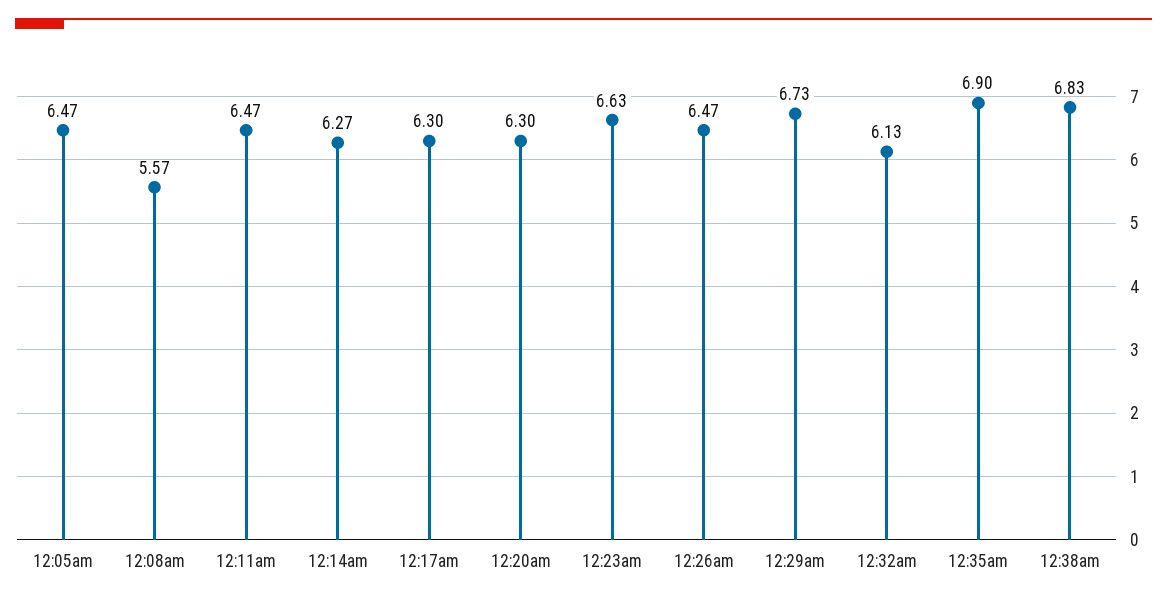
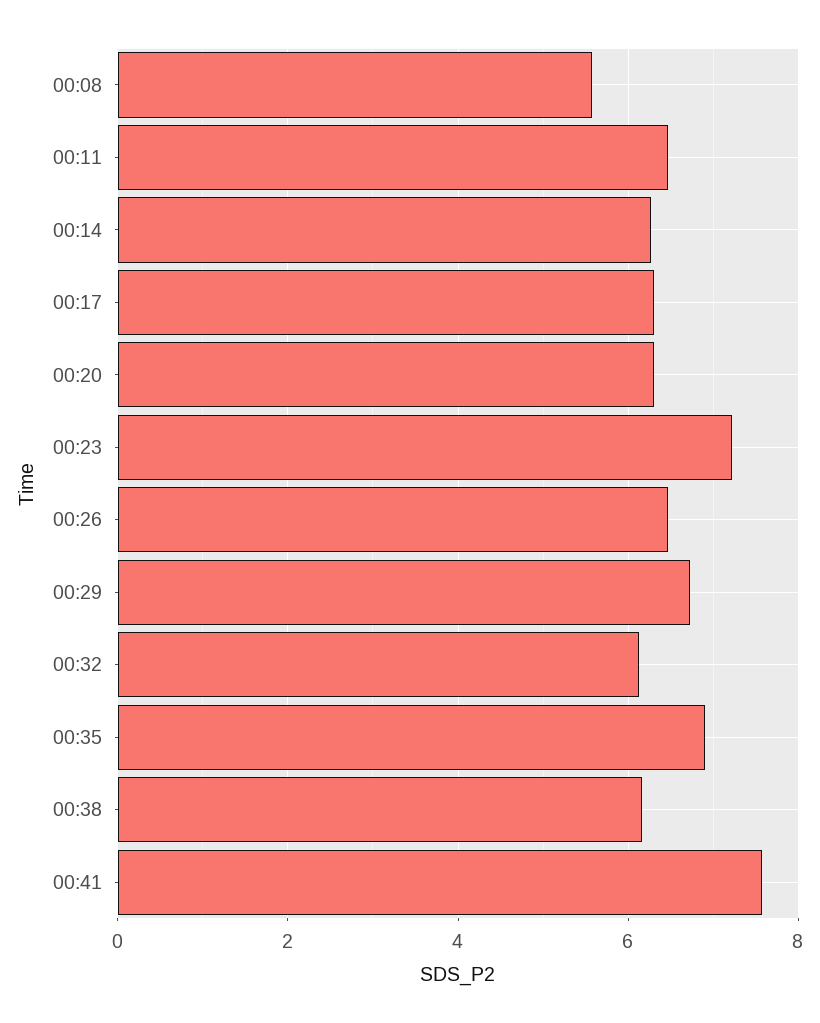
12:05am: 6.47 -> none
12:23am: 6.63 -> 7.2
12:38am: 6.83 -> 6.2
00:41: none -> 7.6

